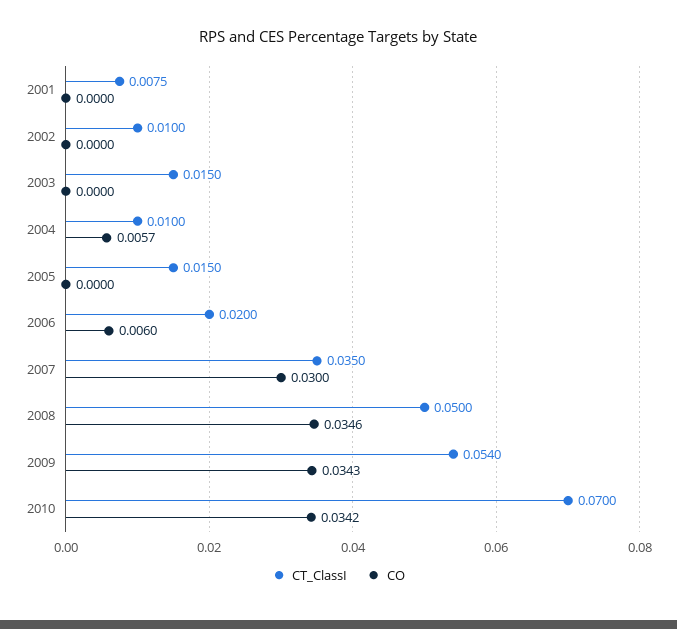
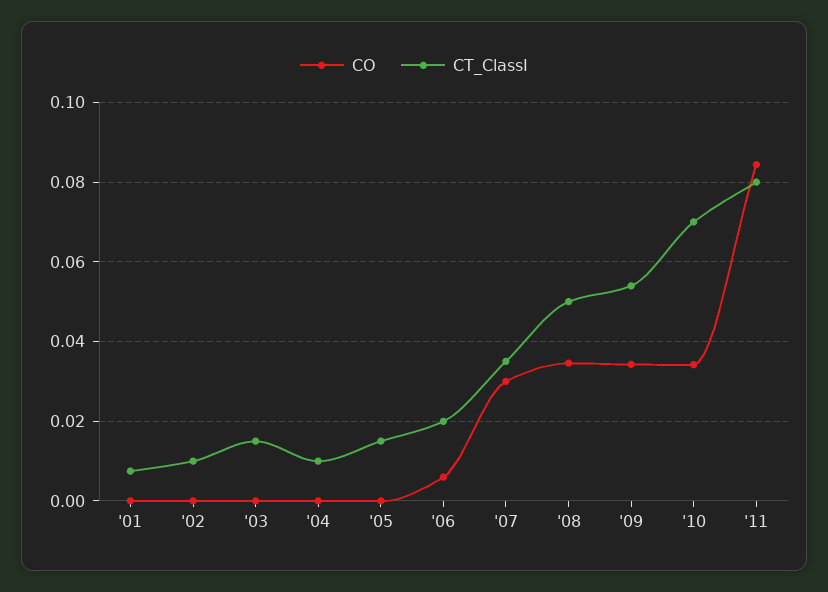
CO, 2004: 0.0057 -> 0
CO, '11: none -> 0.084
CT_ClassI, '11: none -> 0.08

